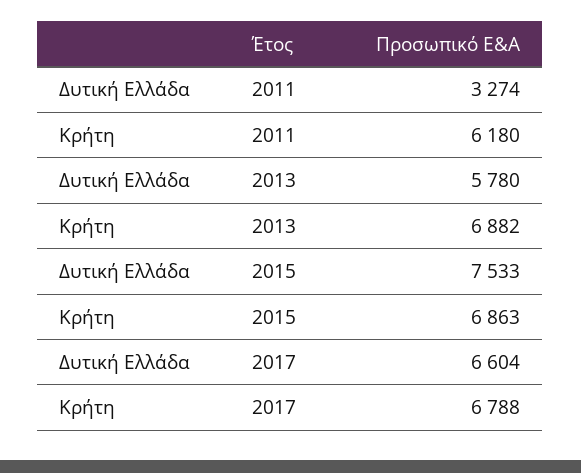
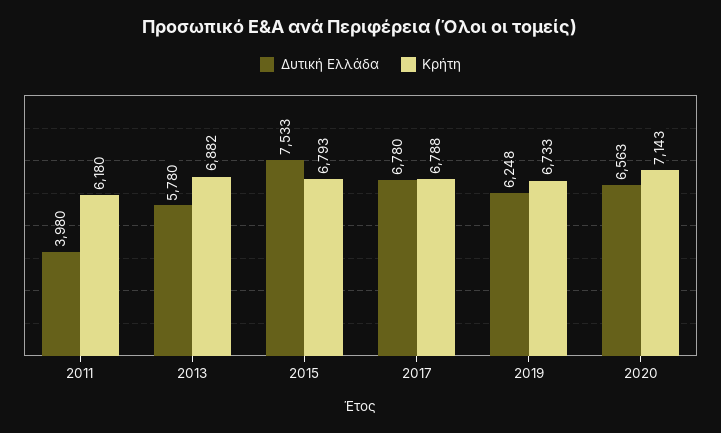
Δυτική Ελλάδα, 2011: 3274 -> 3980
Κρήτη, 2015: 6863 -> 6793
Δυτική Ελλάδα, 2017: 6604 -> 6780
Δυτική Ελλάδα, 2019: none -> 6248
Κρήτη, 2019: none -> 6733
Δυτική Ελλάδα, 2020: none -> 6563
Κρήτη, 2020: none -> 7143

